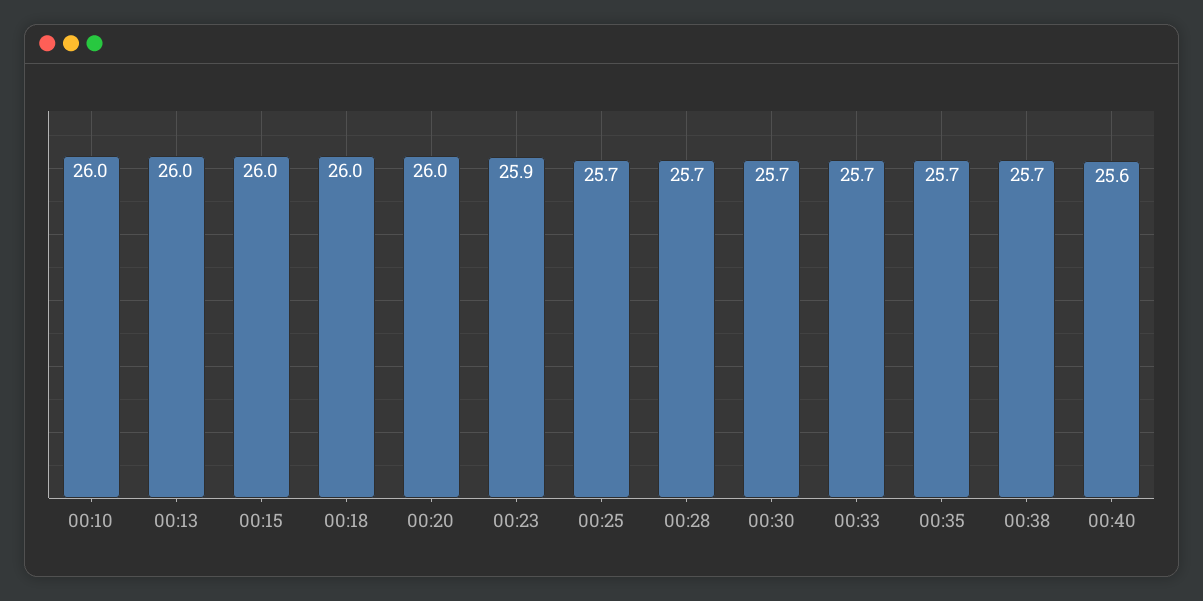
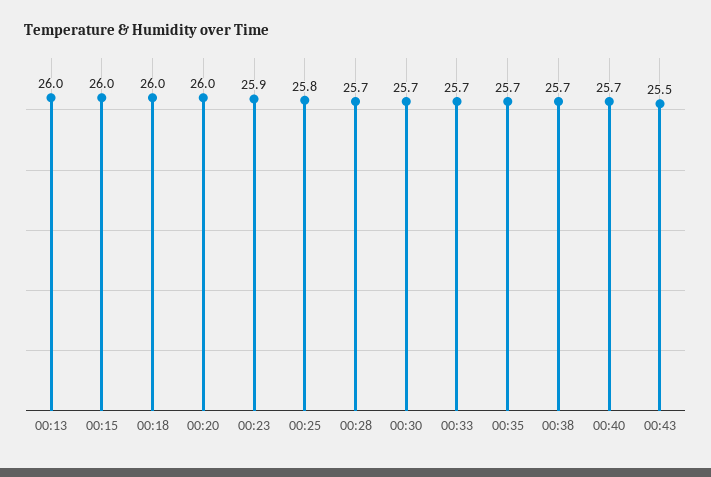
00:10: 26 -> none
00:25: 25.7 -> 25.8
00:40: 25.6 -> 25.7
00:43: none -> 25.5

